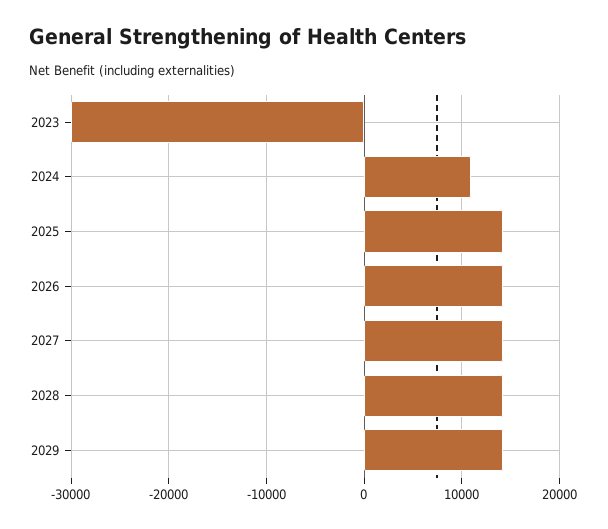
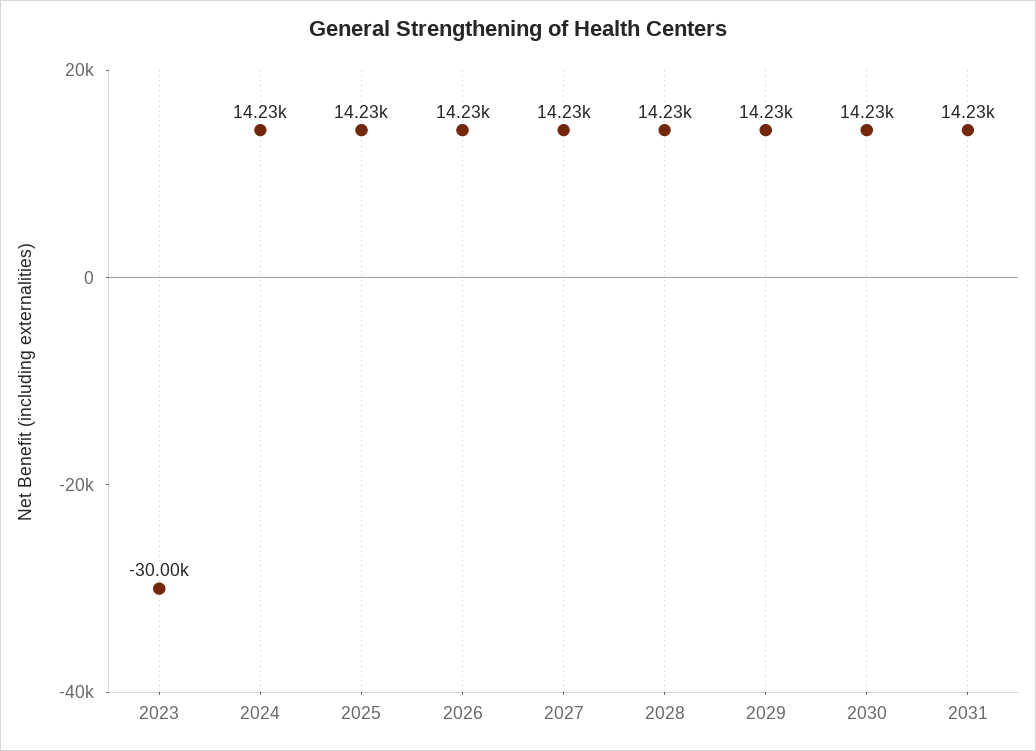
2024: 11000 -> 14230
2030: none -> 14230
2031: none -> 14230

